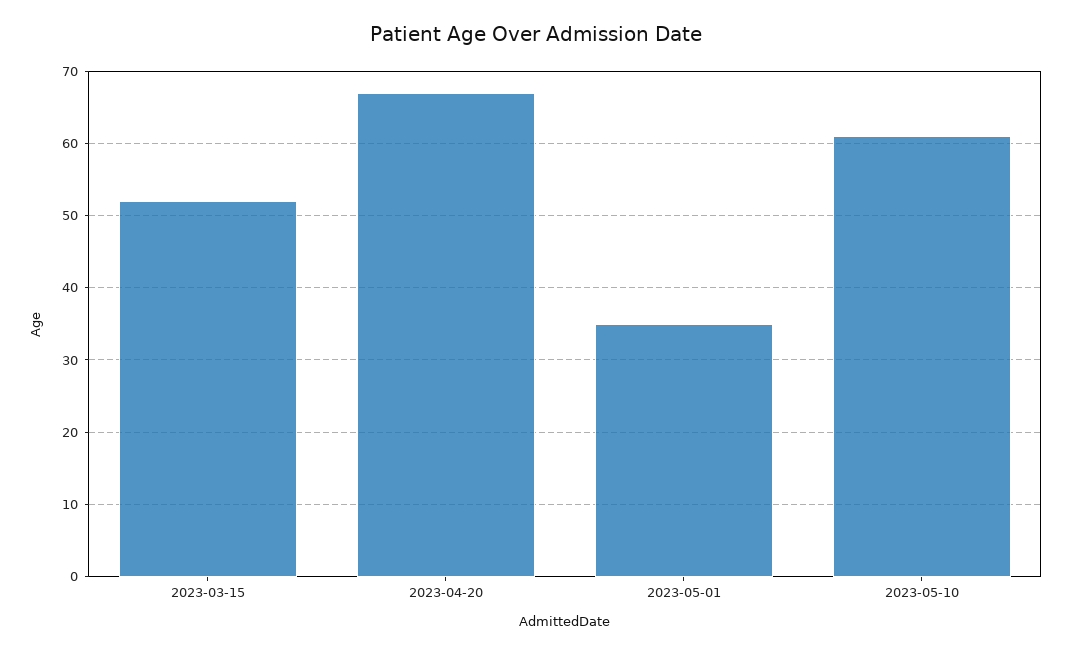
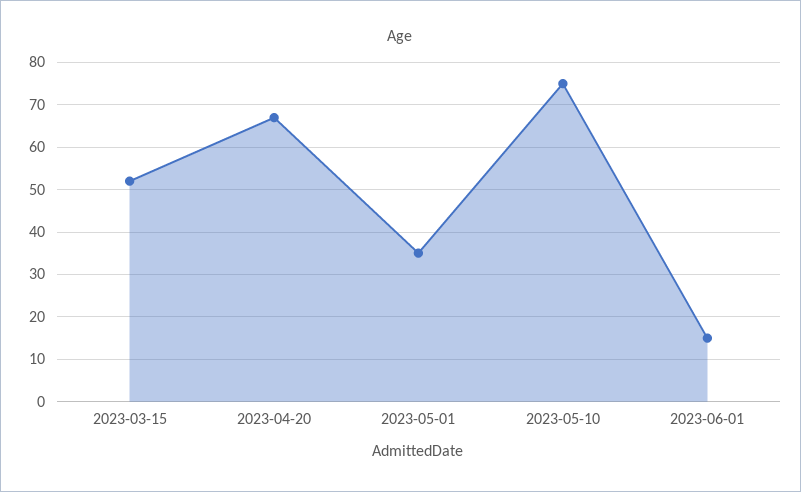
2023-05-10: 61 -> 75
2023-06-01: none -> 15

